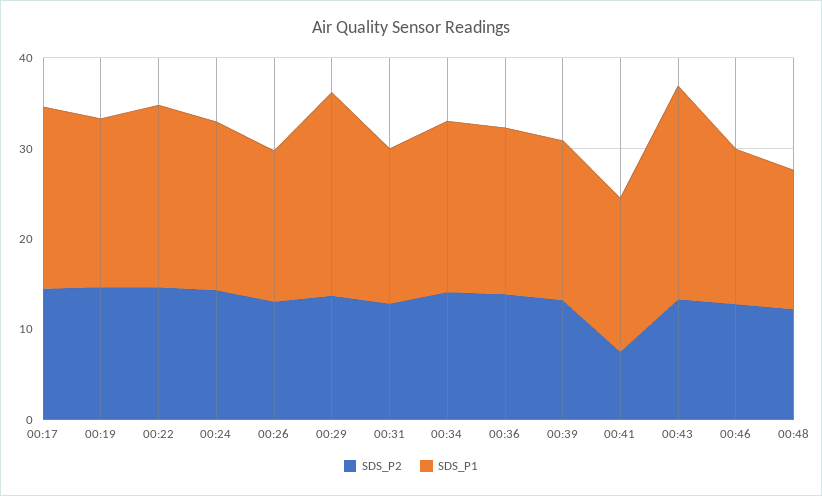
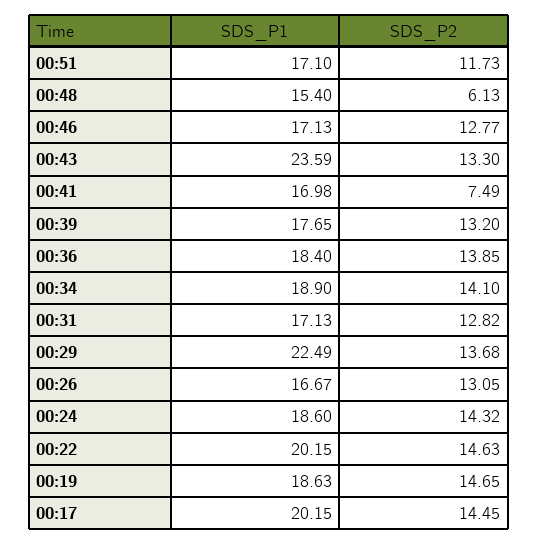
SDS_P2, 00:48: 12 -> 6.13
SDS_P1, 00:51: none -> 17.1
SDS_P2, 00:51: none -> 11.73

